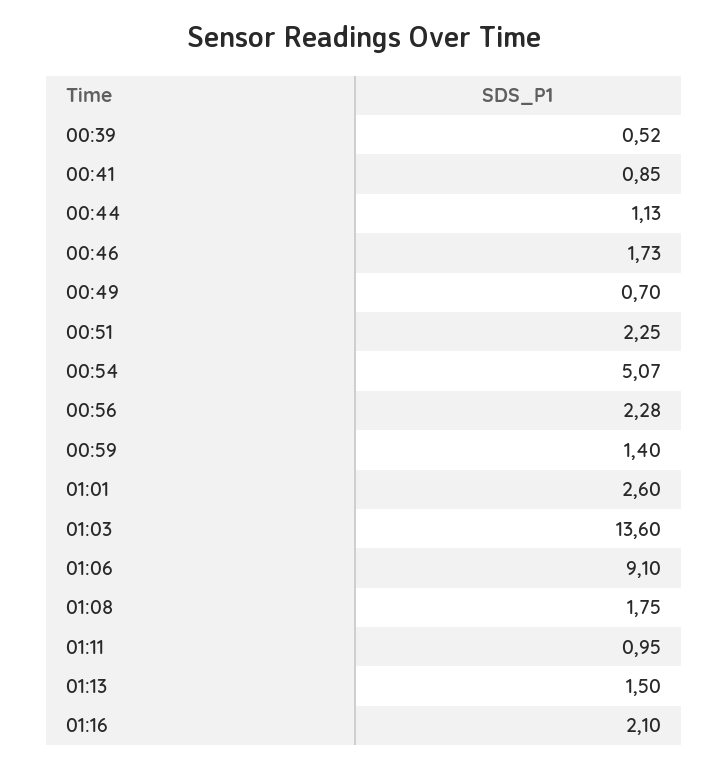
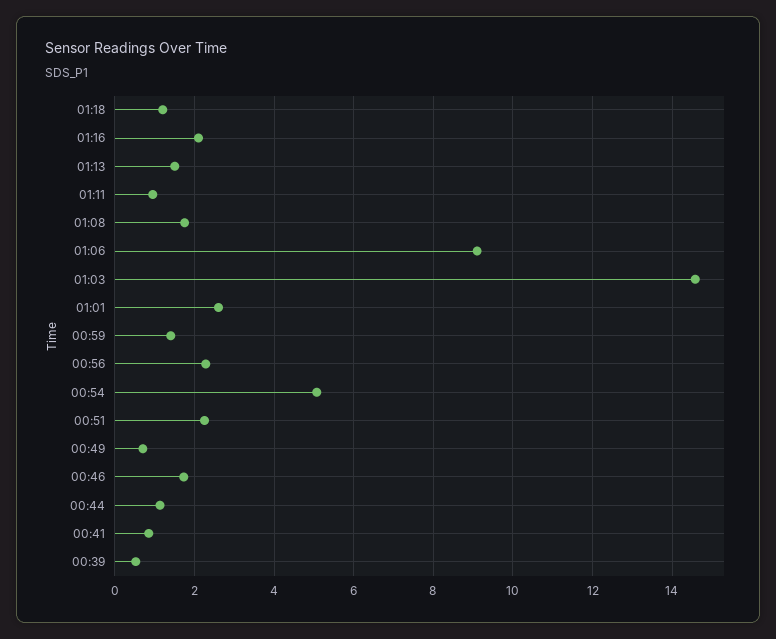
01:03: 13.6 -> 14.6
01:18: none -> 1.2

